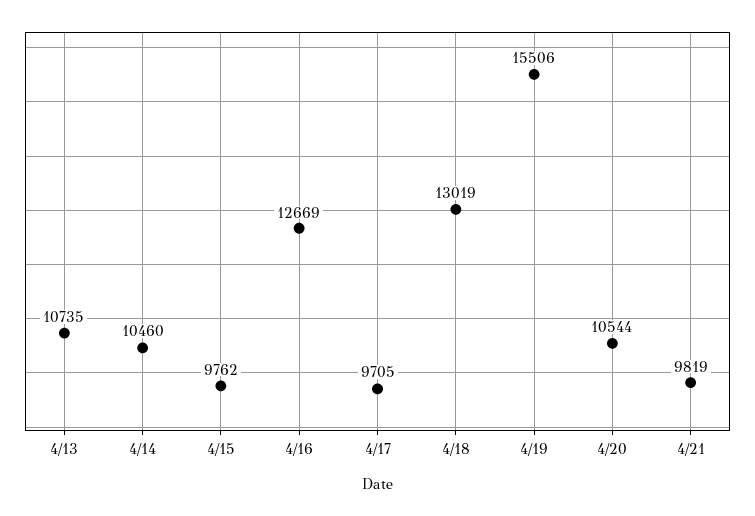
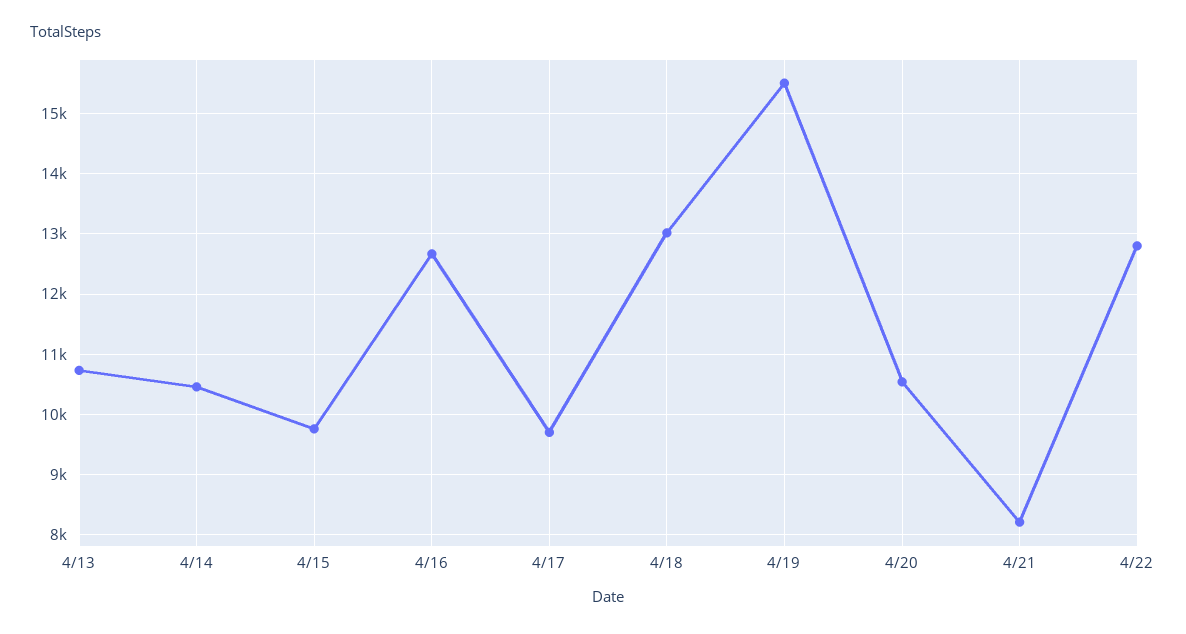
4/21: 9819 -> 8200
4/22: none -> 12800

